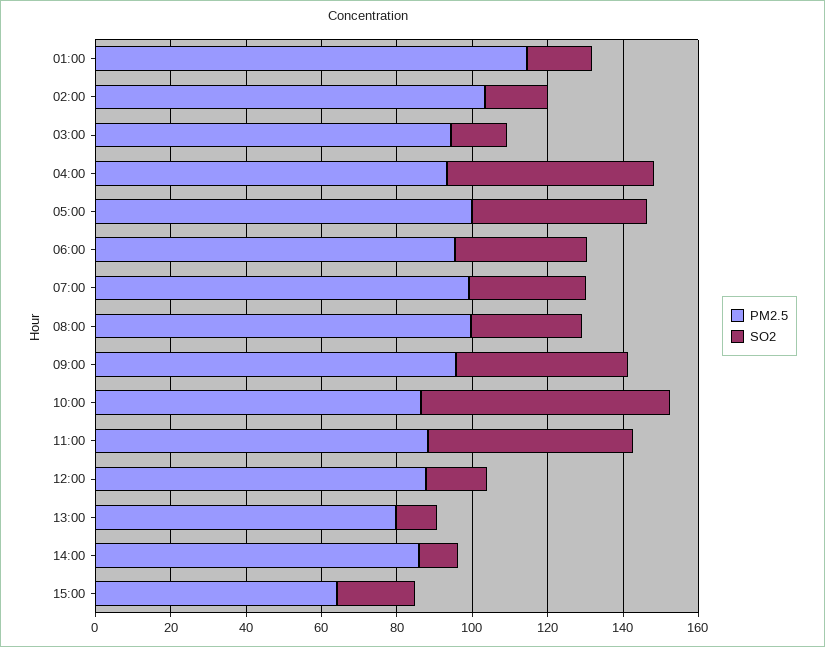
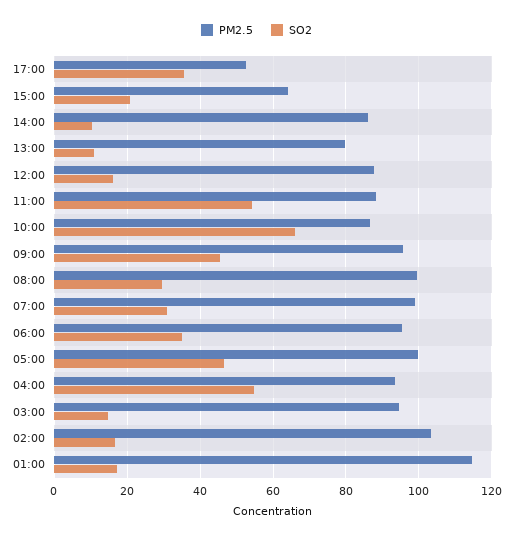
PM2.5, 17:00: none -> 52
SO2, 17:00: none -> 36

